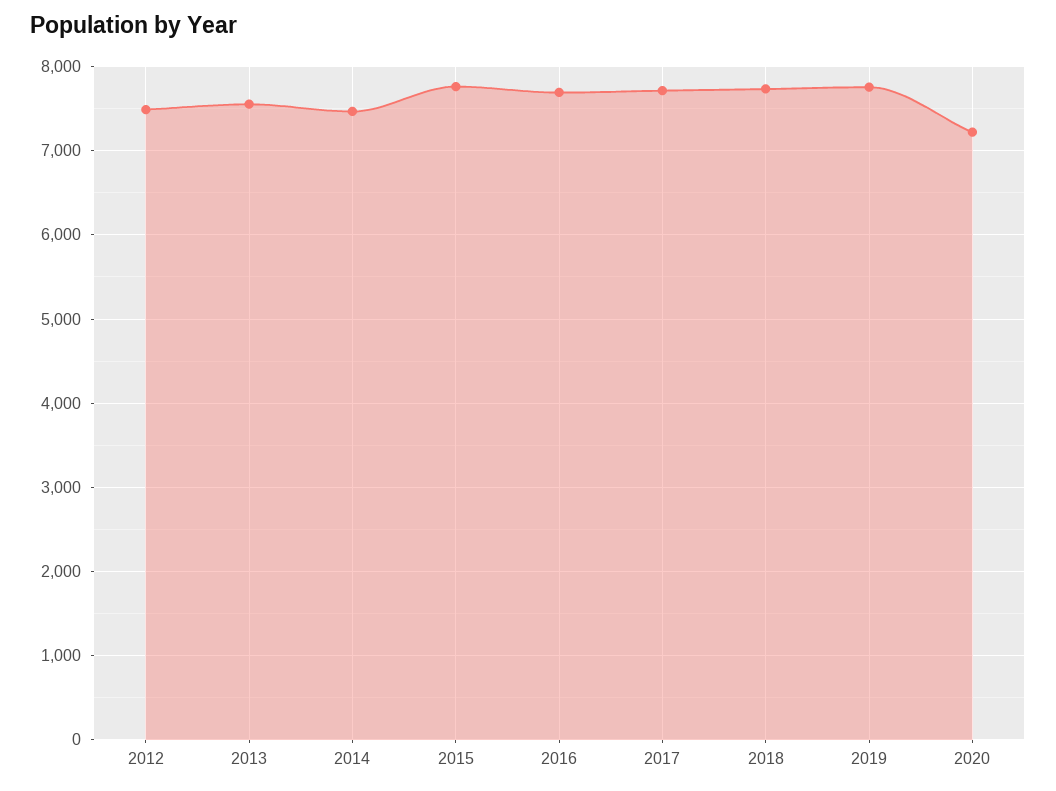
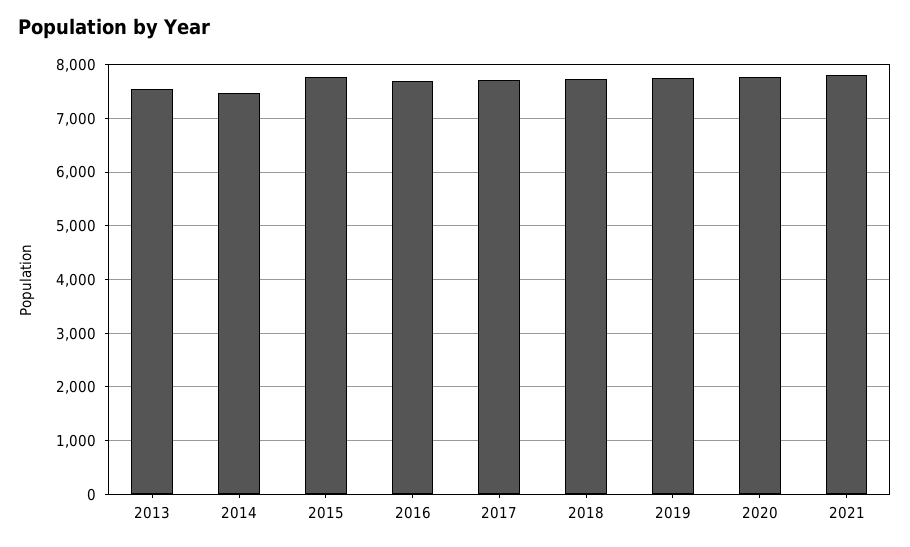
2012: 7500 -> none
2020: 7200 -> 7800
2021: none -> 7800

